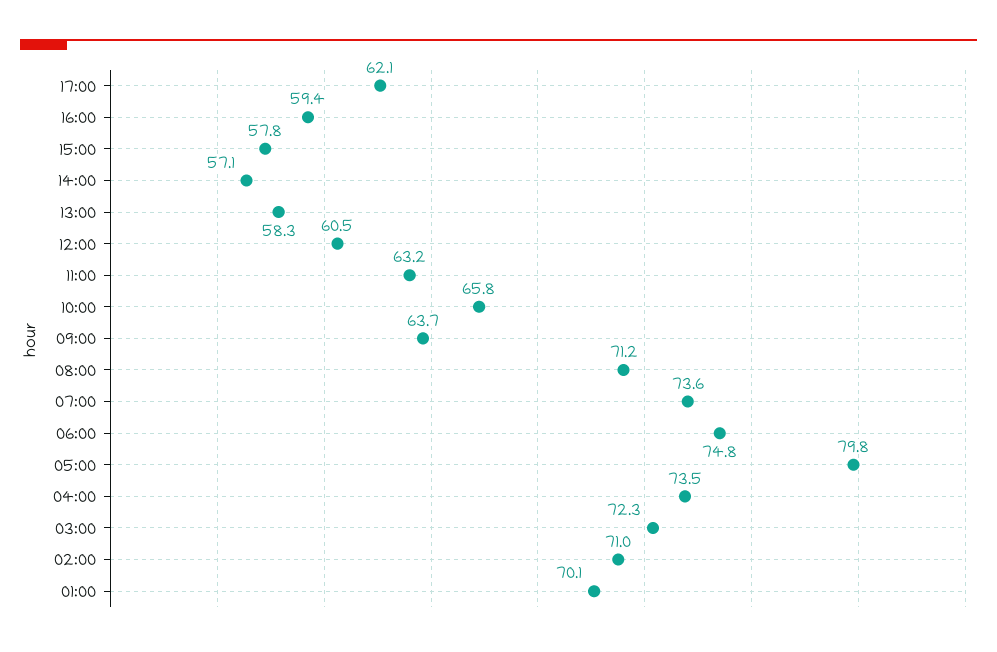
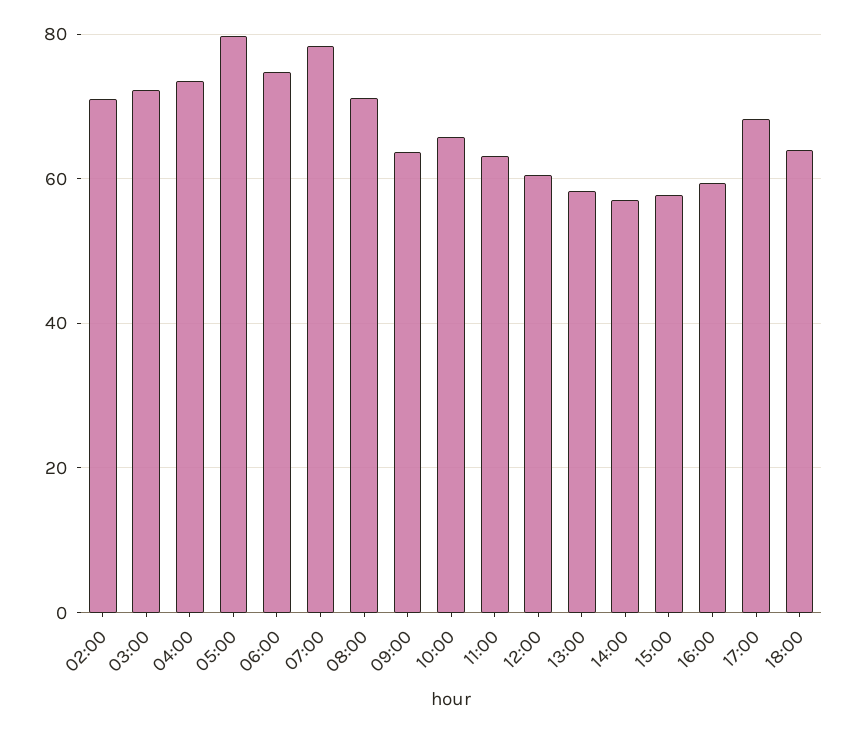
17:00: 62.1 -> 68
07:00: 73.6 -> 78
01:00: 70.1 -> none
18:00: none -> 64

